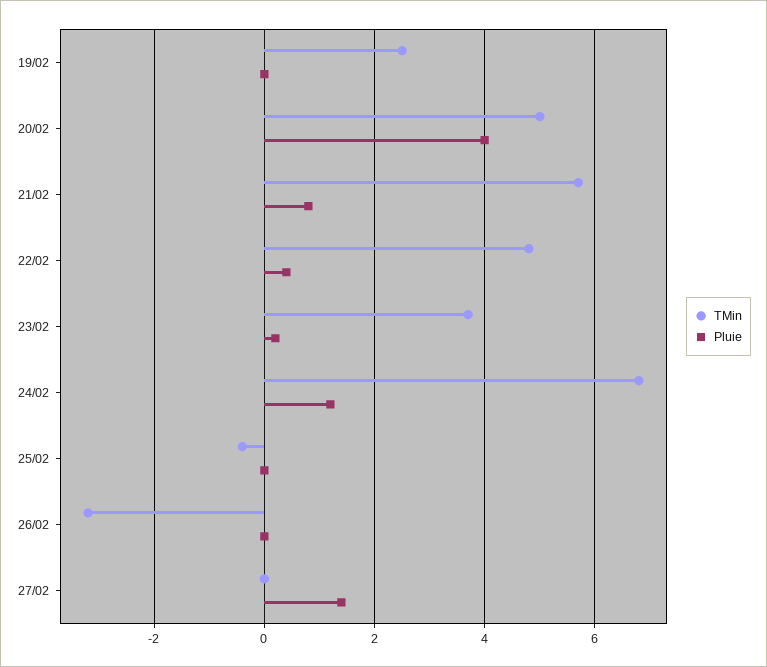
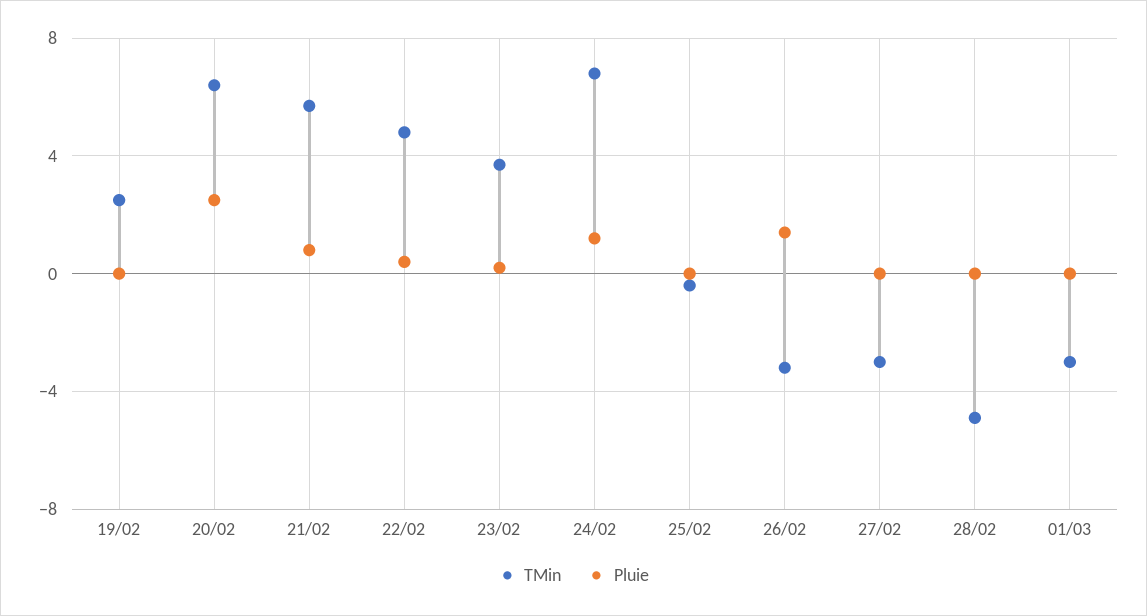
TMin, 20/02: 5 -> 6.5
Pluie, 20/02: 4 -> 2.5
Pluie, 26/02: 0 -> 1.5
TMin, 27/02: 0 -> -3
Pluie, 27/02: 1.5 -> 0
TMin, 28/02: none -> -5
Pluie, 28/02: none -> 0
TMin, 01/03: none -> -3
Pluie, 01/03: none -> 0

